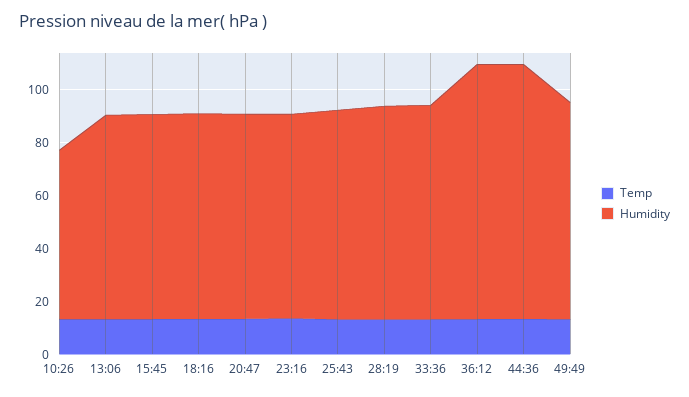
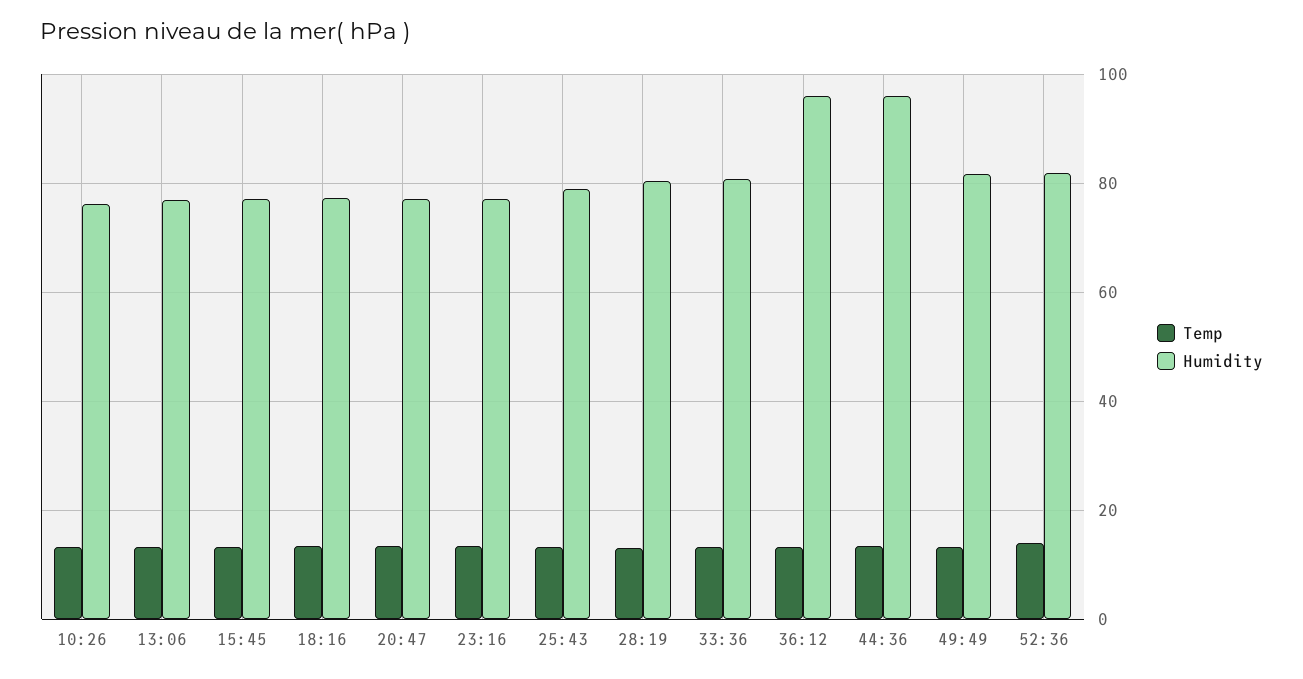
Humidity, 10:26: 65 -> 76
Temp, 52:36: none -> 14
Humidity, 52:36: none -> 82

